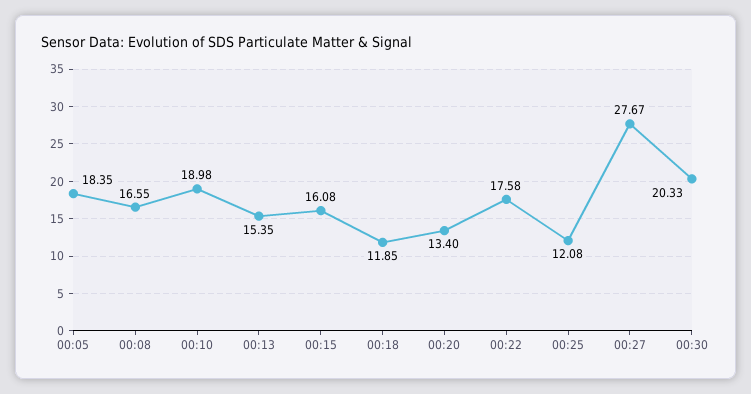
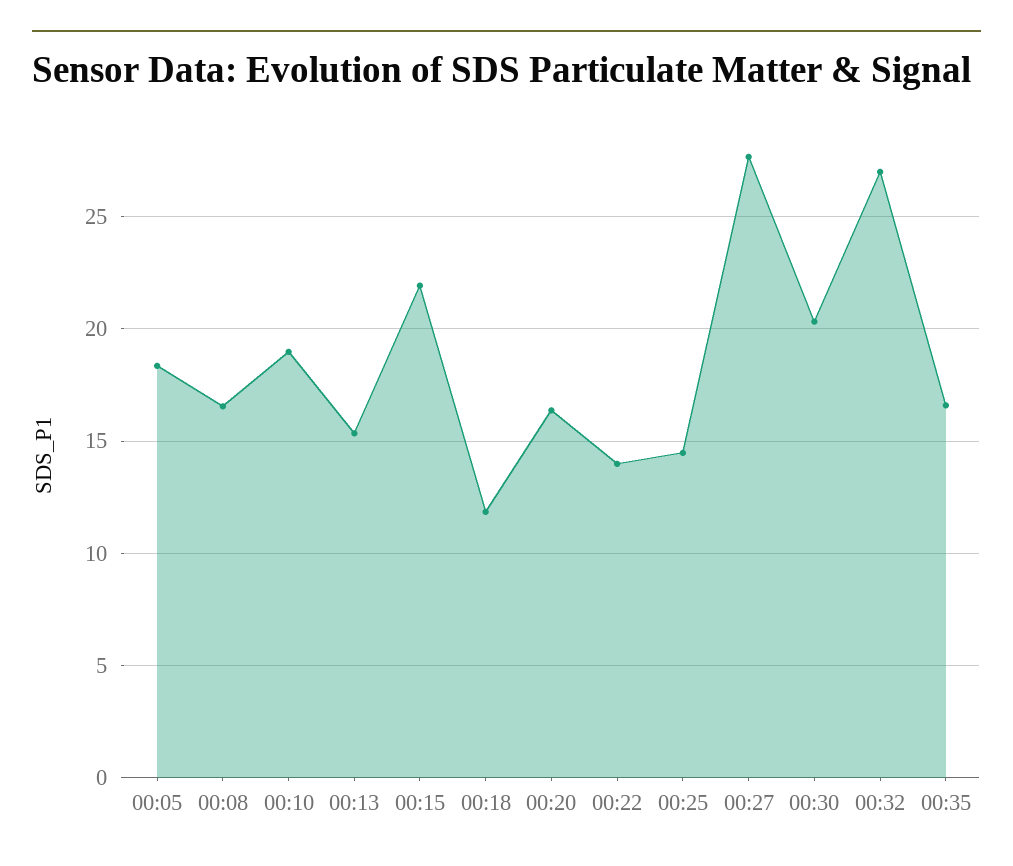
00:15: 16.08 -> 22
00:20: 13.4 -> 16.5
00:22: 17.58 -> 14
00:25: 12.08 -> 14.5
00:32: none -> 27
00:35: none -> 16.5

